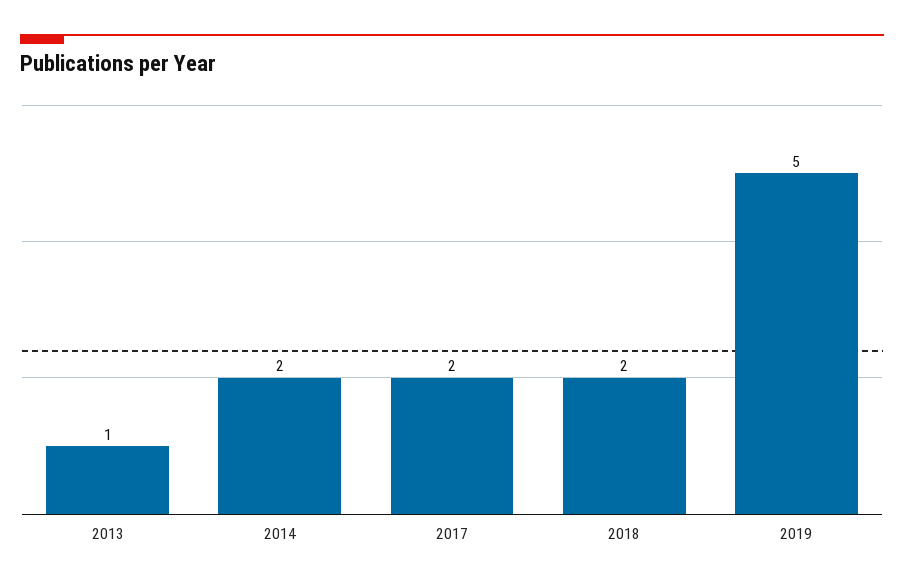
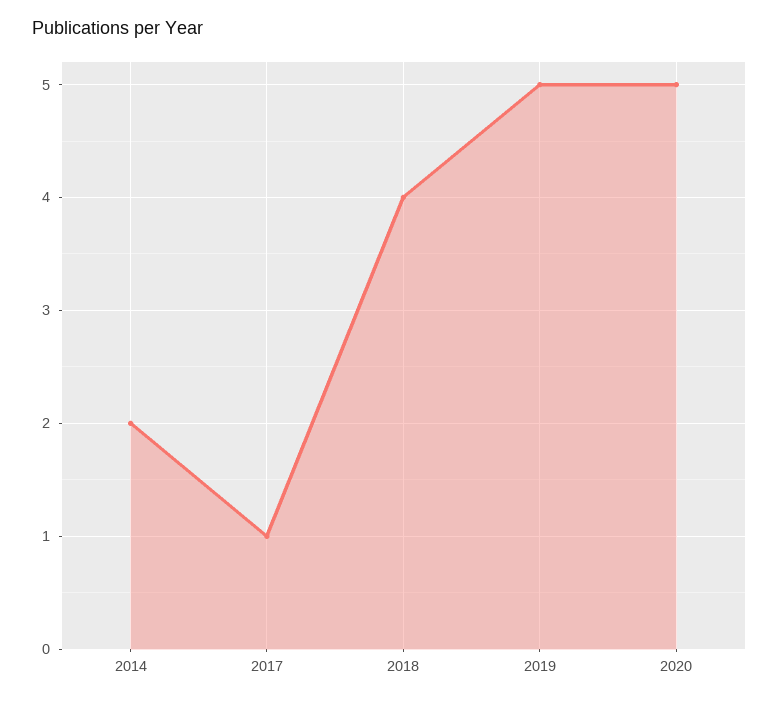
2013: 1 -> none
2017: 2 -> 1
2018: 2 -> 4
2020: none -> 5

